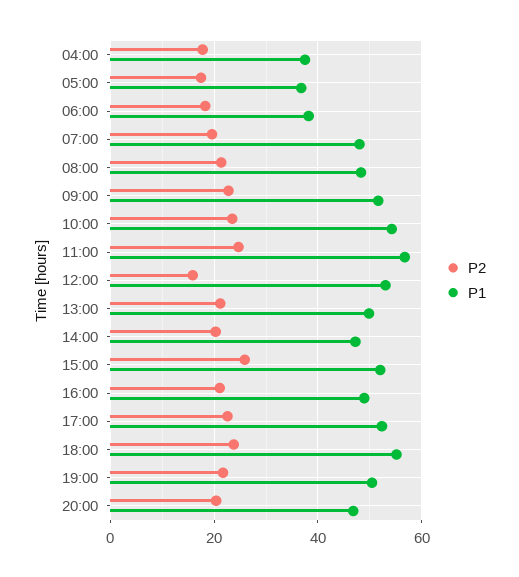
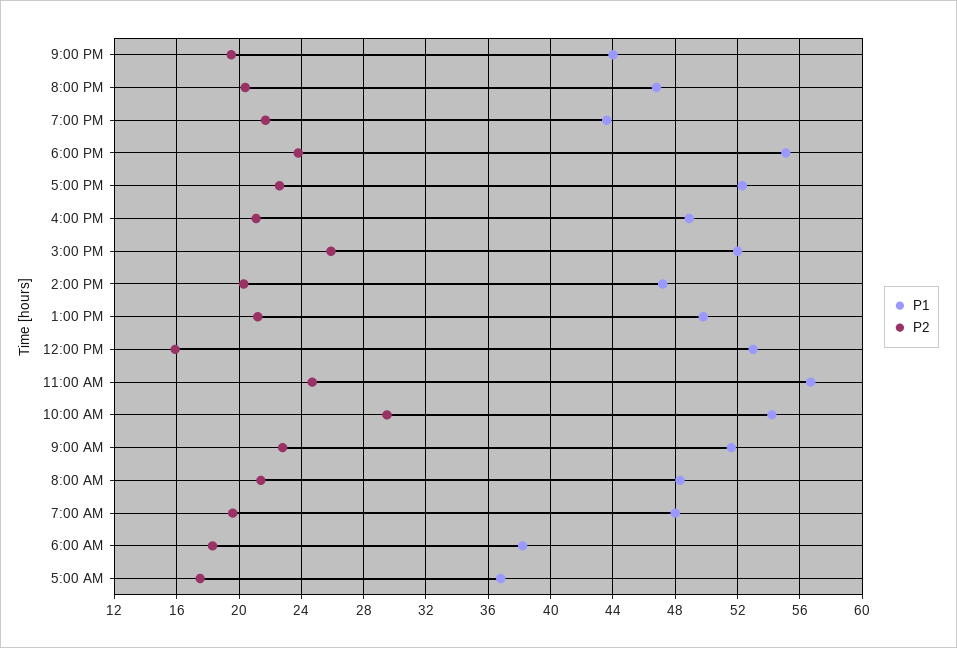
P2, 04:00: 18 -> none
P1, 04:00: 38 -> none
P2, 10:00: 24 -> 29.5
P1, 19:00: 50 -> 43.5
P1, 9:00 PM: none -> 44
P2, 9:00 PM: none -> 19.5

